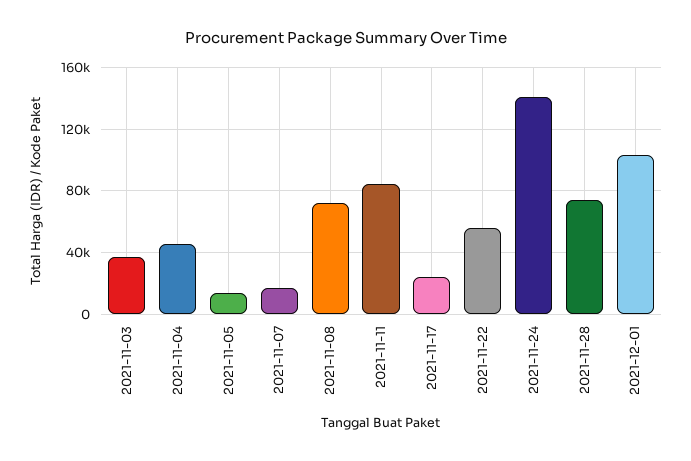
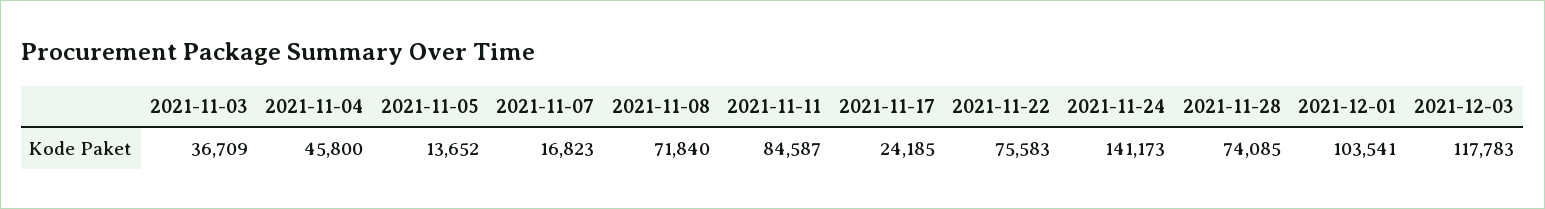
2021-11-22: 55000 -> 75583
2021-12-03: none -> 117783

